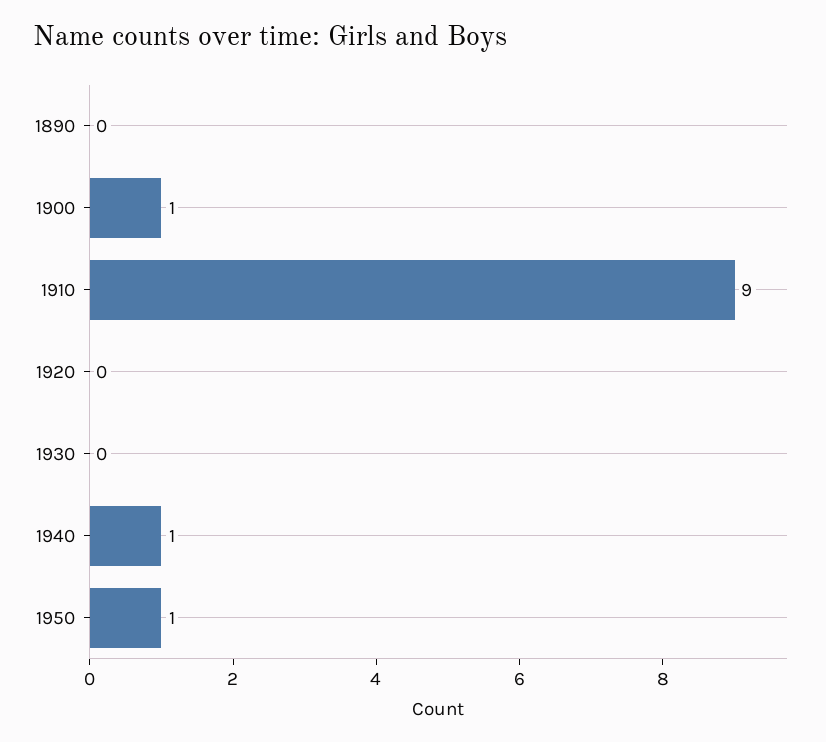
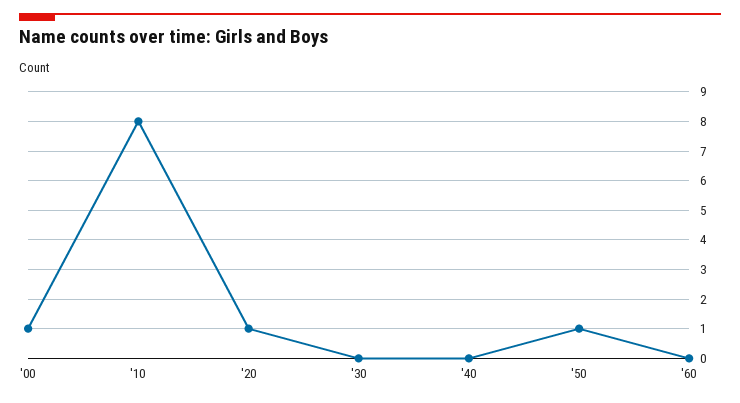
1890: 0 -> none
1910: 9 -> 8
1920: 0 -> 1
1940: 1 -> 0
'60: none -> 0

